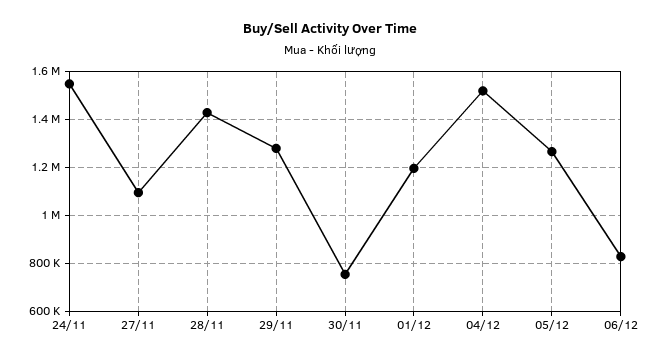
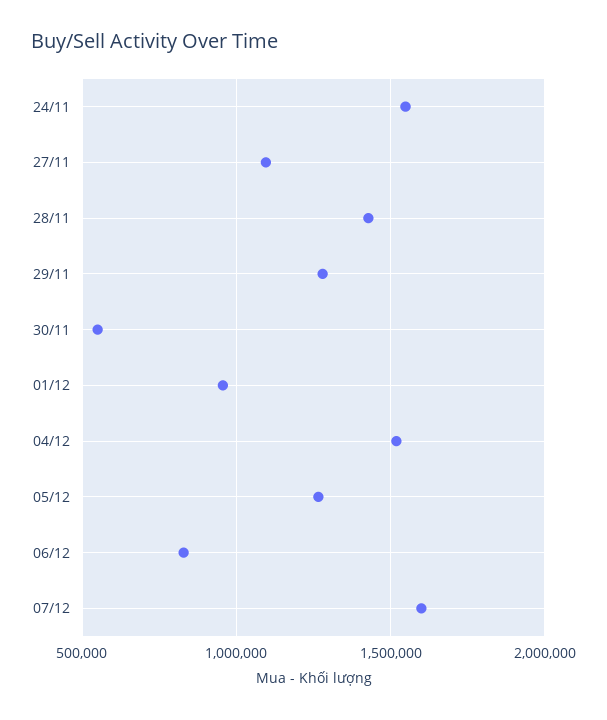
30/11: 750000 -> 550000
01/12: 1200000 -> 950000
07/12: none -> 1600000

